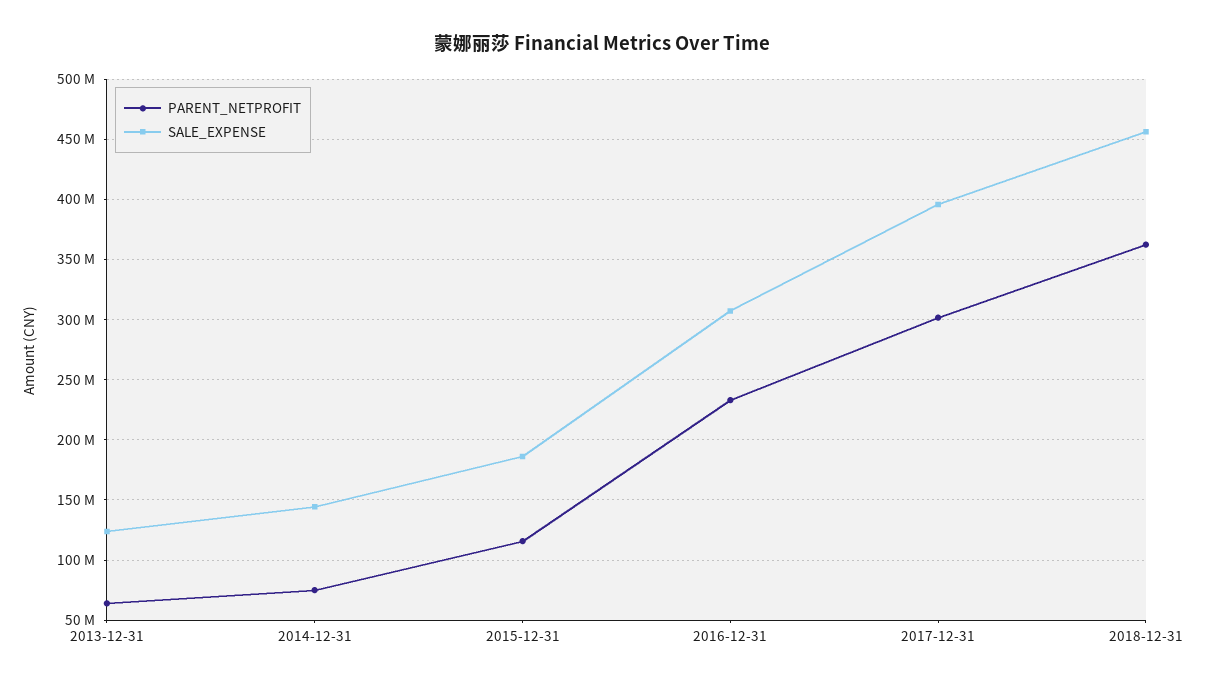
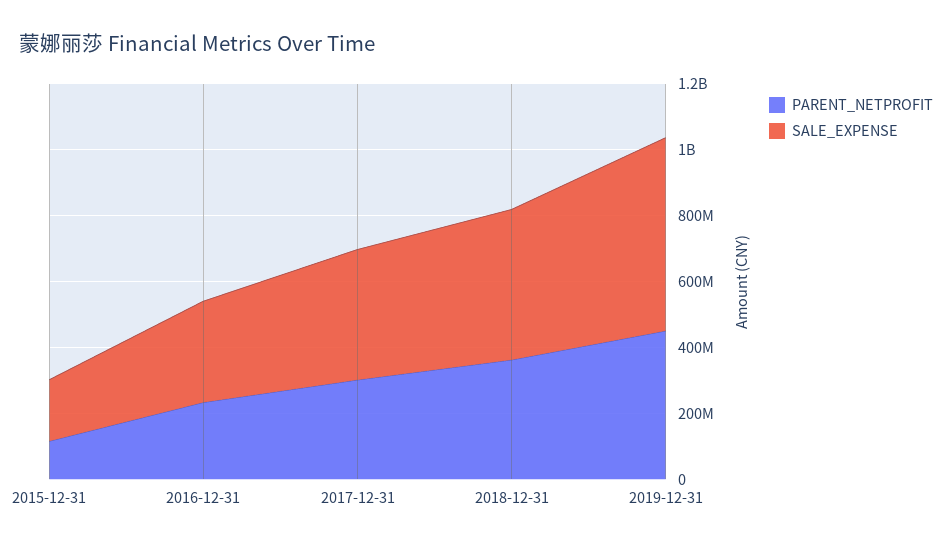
PARENT_NETPROFIT, 2013-12-31: 65000000 -> none
SALE_EXPENSE, 2013-12-31: 125000000 -> none
PARENT_NETPROFIT, 2014-12-31: 75000000 -> none
SALE_EXPENSE, 2014-12-31: 145000000 -> none
PARENT_NETPROFIT, 2019-12-31: none -> 450000000
SALE_EXPENSE, 2019-12-31: none -> 600000000

